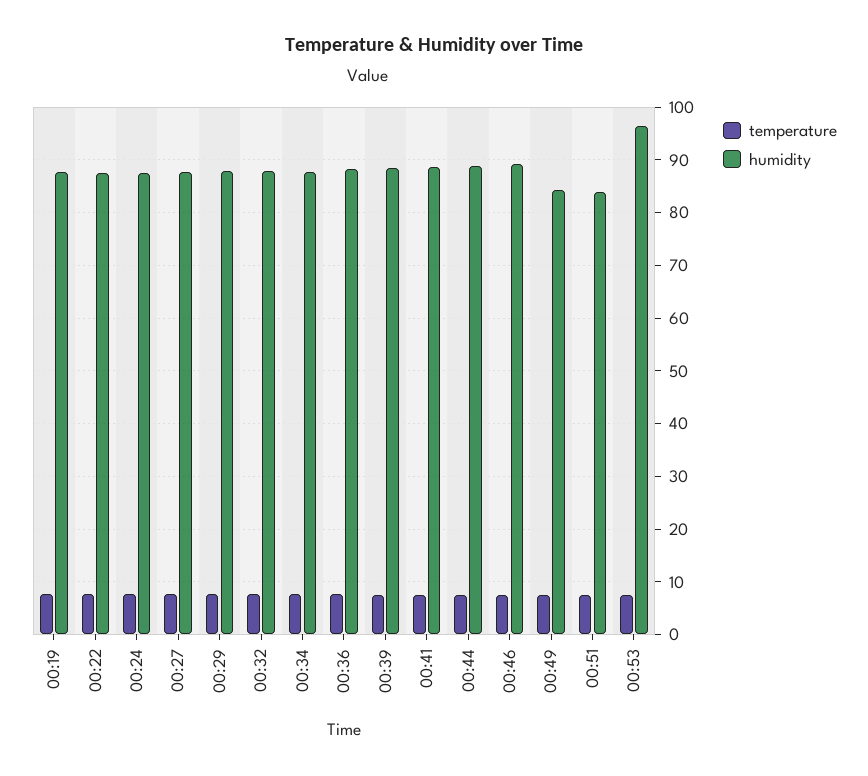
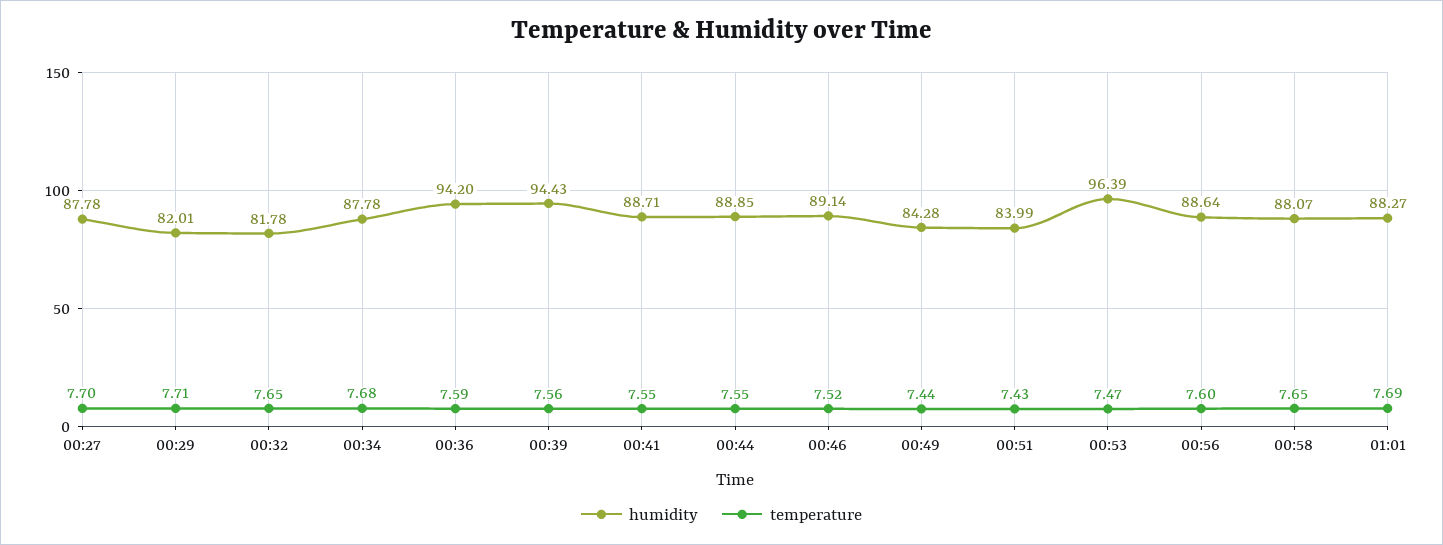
temperature, 00:19: 8 -> none
humidity, 00:19: 88 -> none
temperature, 00:22: 8 -> none
humidity, 00:22: 88 -> none
temperature, 00:24: 8 -> none
humidity, 00:24: 88 -> none
humidity, 00:29: 88 -> 82.01
humidity, 00:32: 88 -> 81.78
humidity, 00:36: 88 -> 94.2
humidity, 00:39: 88 -> 94.43
humidity, 00:56: none -> 88.64
temperature, 00:56: none -> 7.6
humidity, 00:58: none -> 88.07
temperature, 00:58: none -> 7.65
humidity, 01:01: none -> 88.27
temperature, 01:01: none -> 7.69

